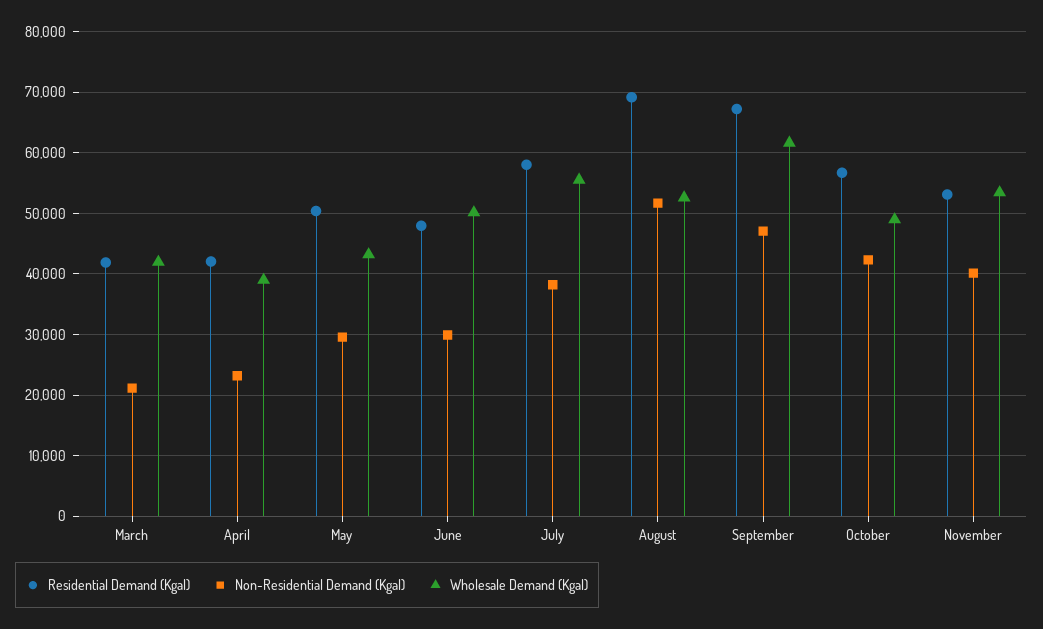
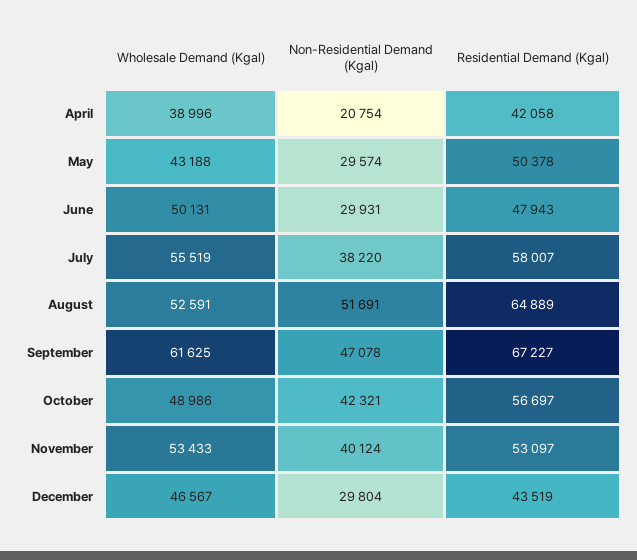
Residential Demand (Kgal), March: 42000 -> none
Non-Residential Demand (Kgal), March: 21000 -> none
Wholesale Demand (Kgal), March: 42000 -> none
Non-Residential Demand (Kgal), April: 23000 -> 20754
Residential Demand (Kgal), August: 69000 -> 64889
Wholesale Demand (Kgal), December: none -> 46567
Non-Residential Demand (Kgal), December: none -> 29804
Residential Demand (Kgal), December: none -> 43519

